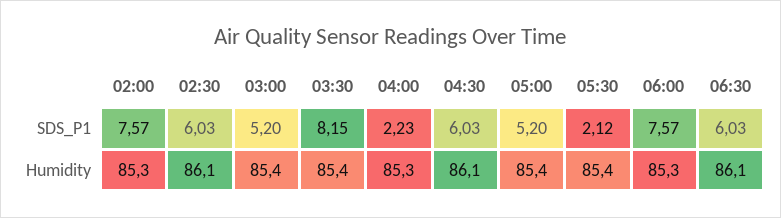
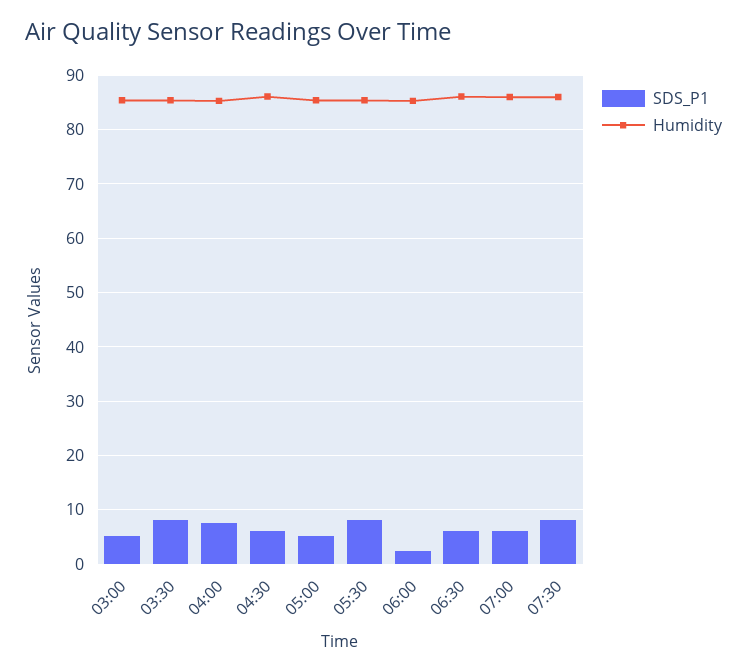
SDS_P1, 02:00: 7.57 -> none
SDS_P1, 02:30: 6.03 -> none
SDS_P1, 04:00: 2.23 -> 8
SDS_P1, 05:30: 2.12 -> 8
SDS_P1, 06:00: 7.57 -> 2
Humidity, 02:00: 85.3 -> none
Humidity, 02:30: 86.1 -> none
SDS_P1, 07:00: none -> 6
Humidity, 07:00: none -> 86
SDS_P1, 07:30: none -> 8
Humidity, 07:30: none -> 86

